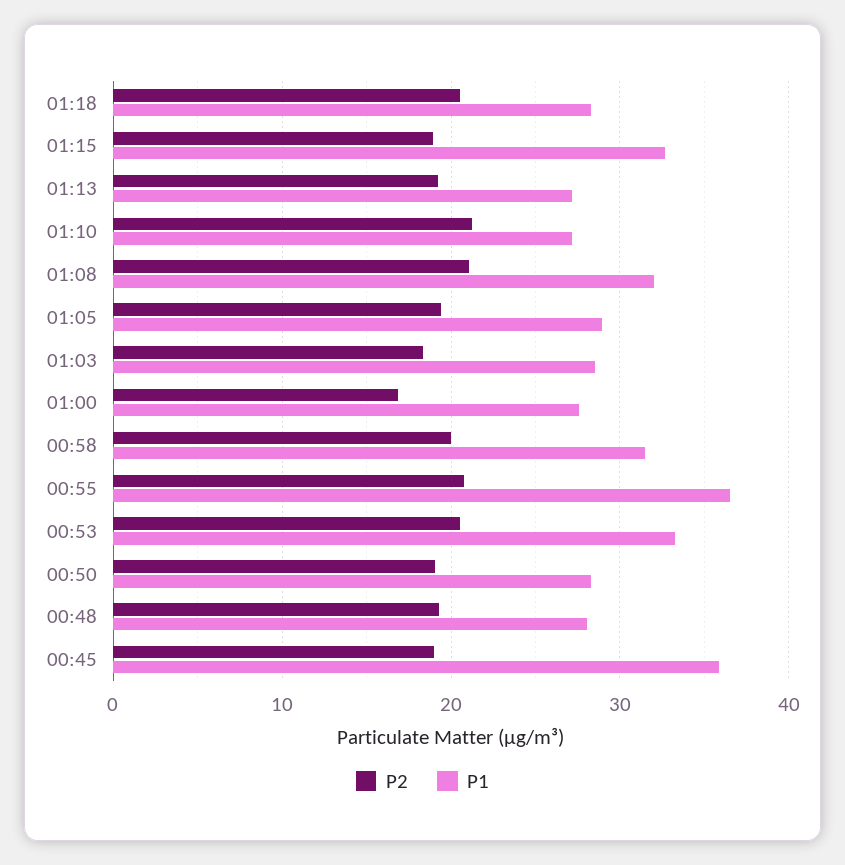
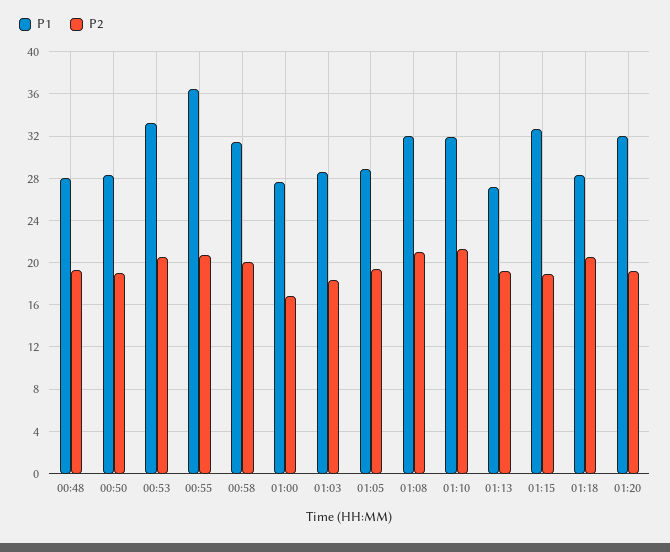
P1, 01:10: 27 -> 32
P2, 00:45: 19 -> none
P1, 00:45: 36 -> none
P1, 01:20: none -> 32
P2, 01:20: none -> 19

